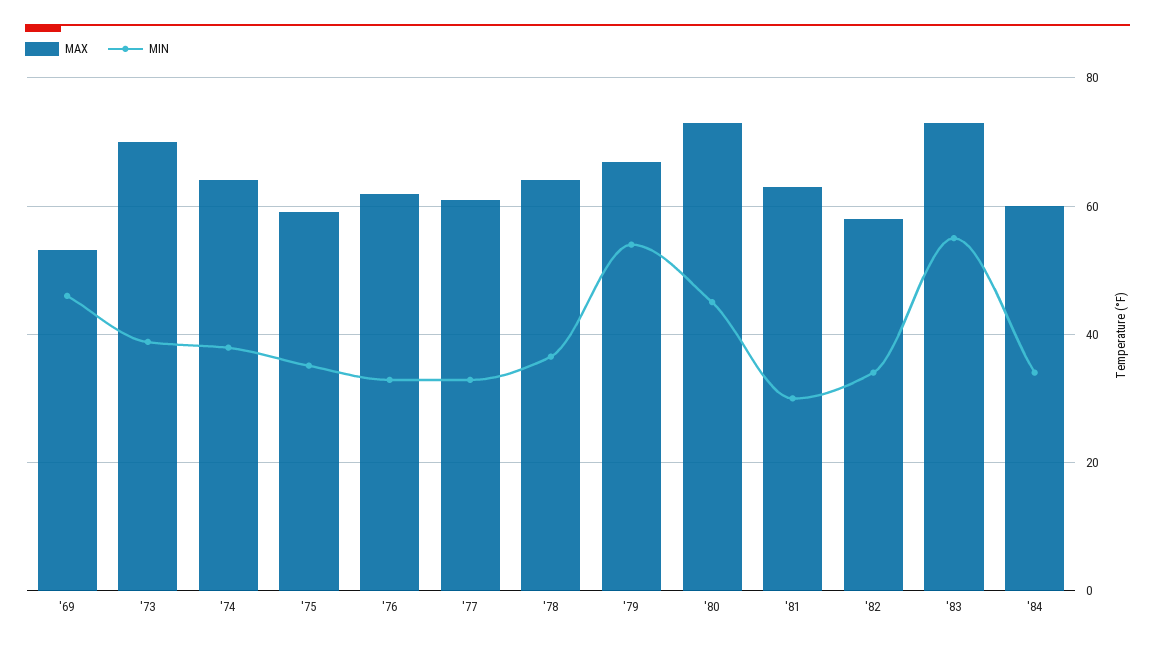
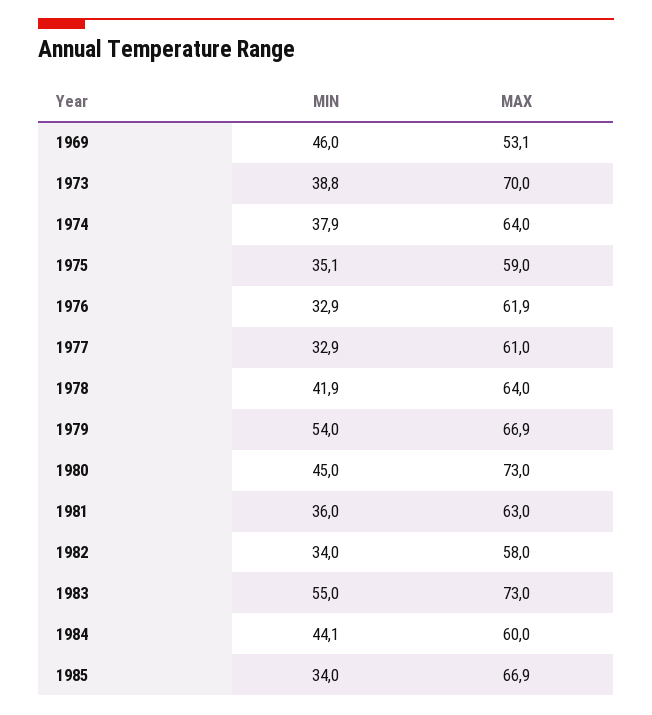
MIN, '78: 36 -> 41.9
MIN, '81: 30 -> 36
MIN, '84: 34 -> 44.1
MIN, 1985: none -> 34
MAX, 1985: none -> 66.9

